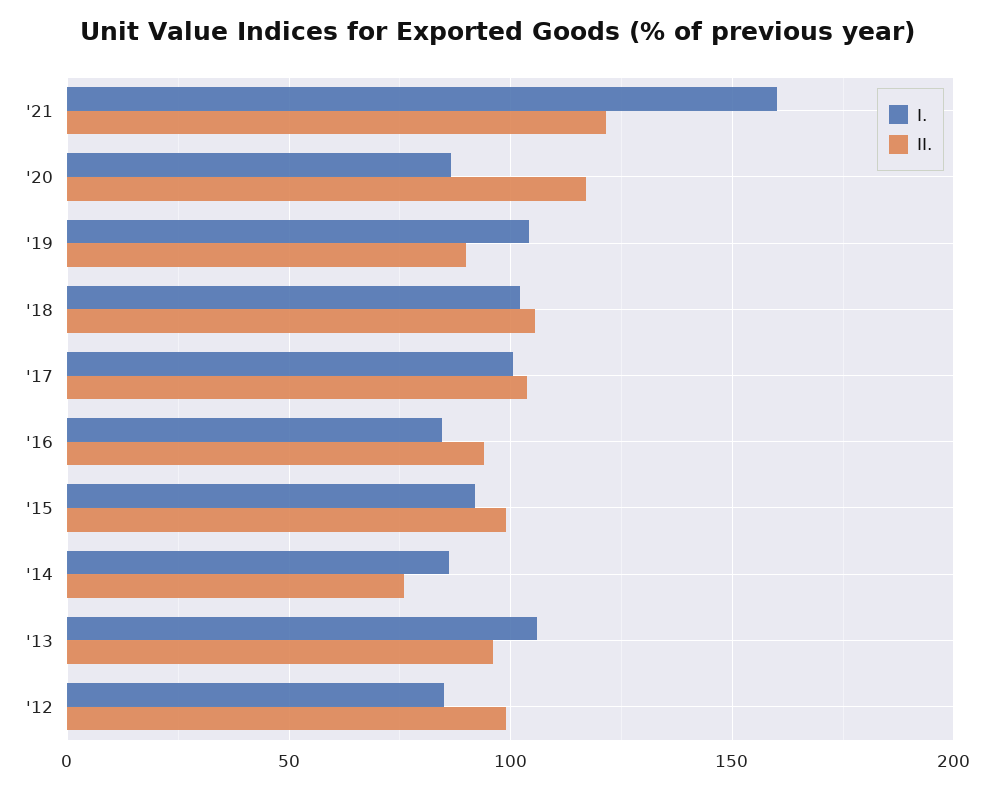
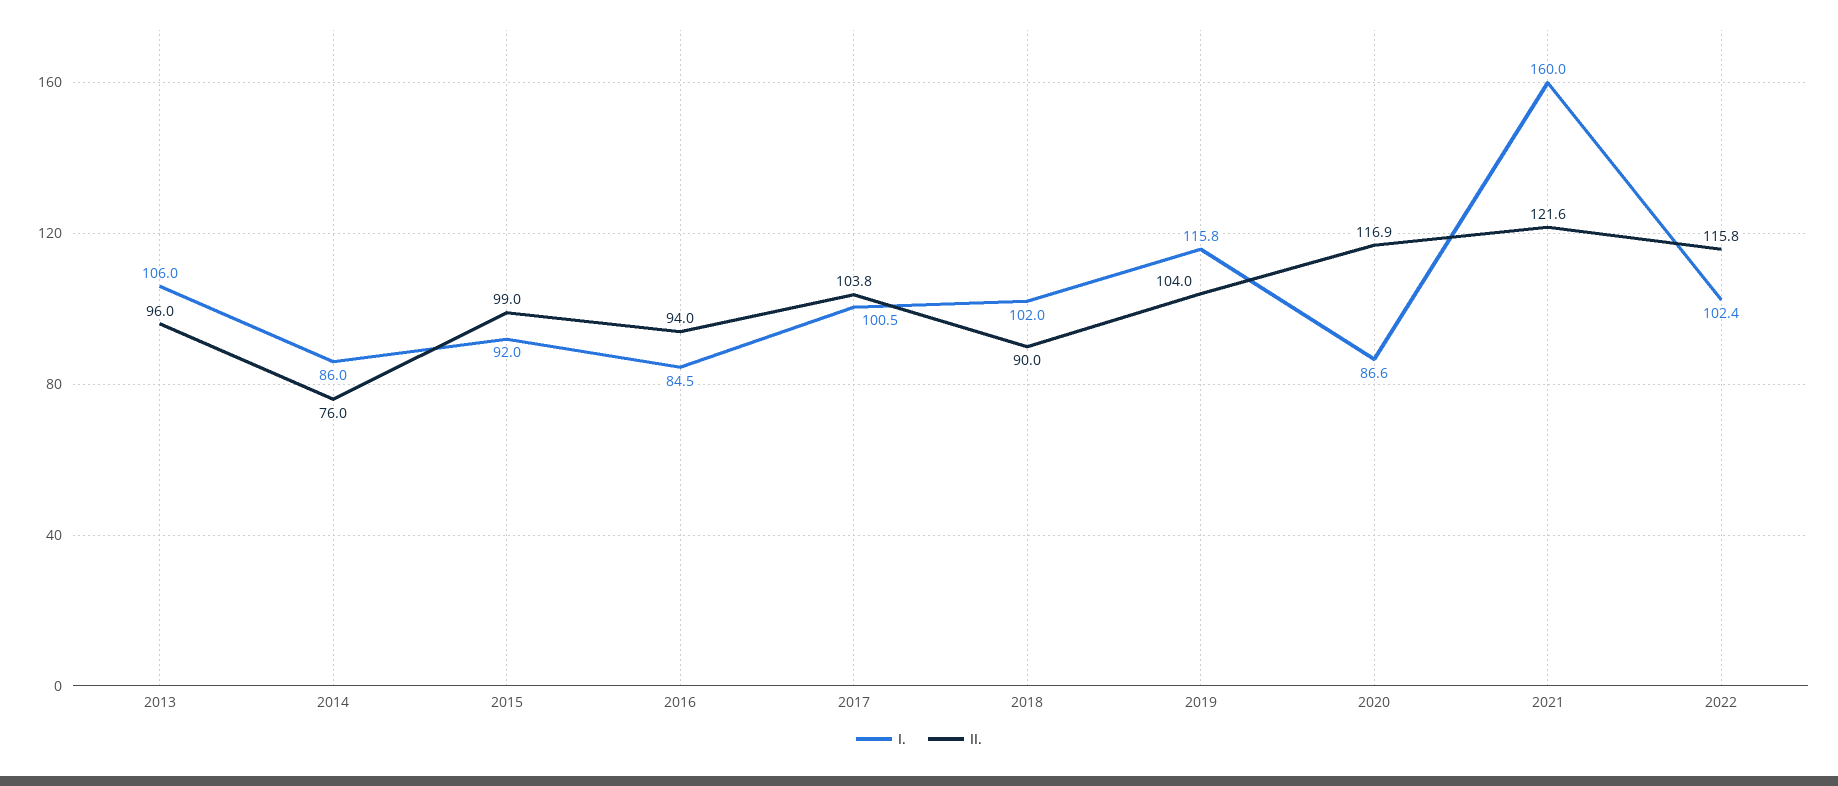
I., '19: 105 -> 115.8
II., '19: 90 -> 104
II., '18: 105 -> 90
I., '12: 85 -> none
II., '12: 100 -> none
I., 2022: none -> 102.4
II., 2022: none -> 115.8

